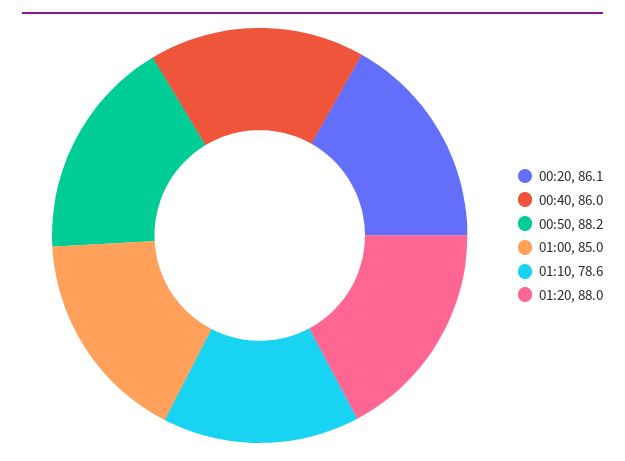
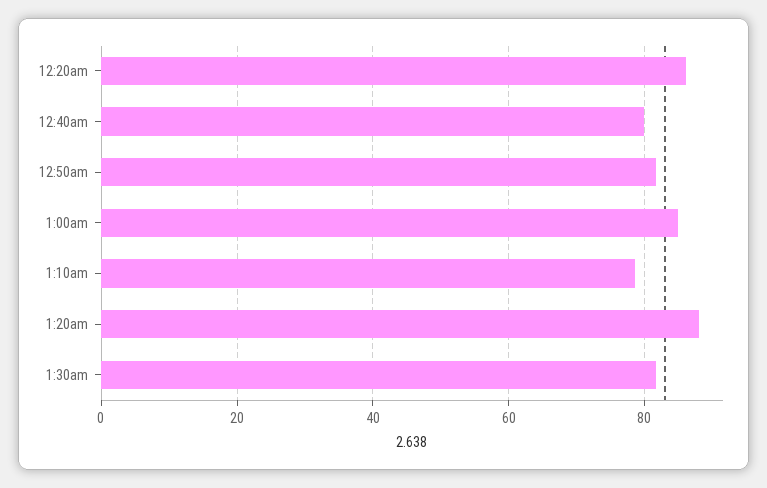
00:40: 86 -> 80
00:50: 88.2 -> 82
1:30am: none -> 82

